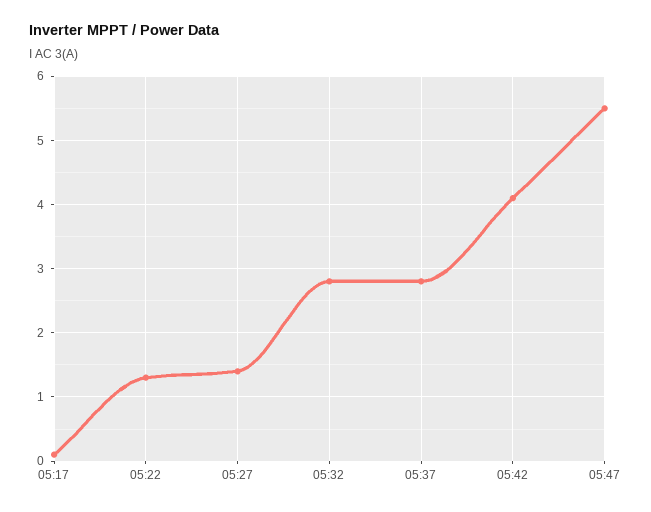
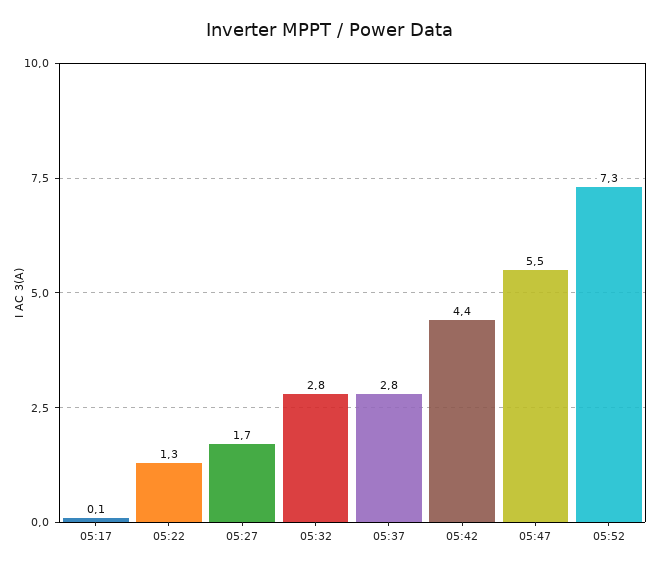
05:27: 1.4 -> 1.7
05:42: 4.1 -> 4.4
05:52: none -> 7.3

